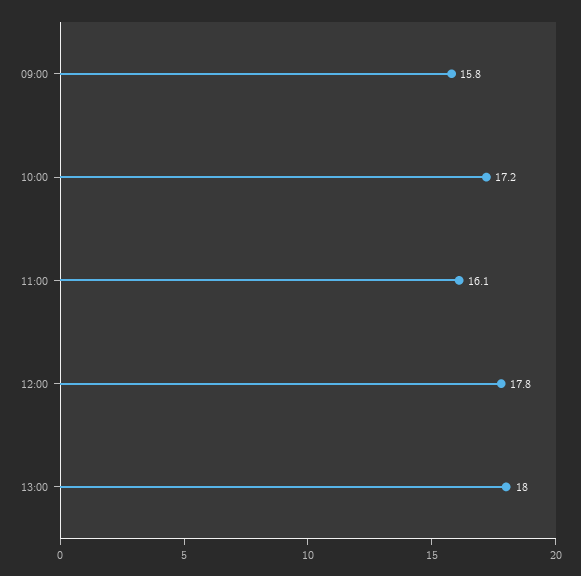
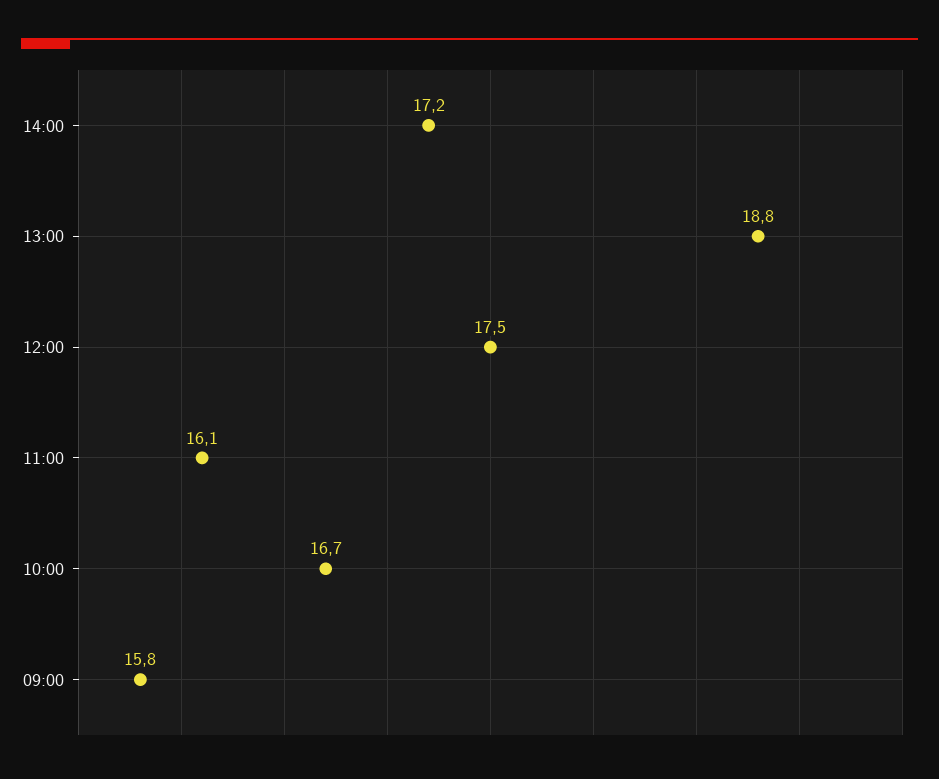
10:00: 17.2 -> 16.7
12:00: 17.8 -> 17.5
13:00: 18 -> 18.8
14:00: none -> 17.2

